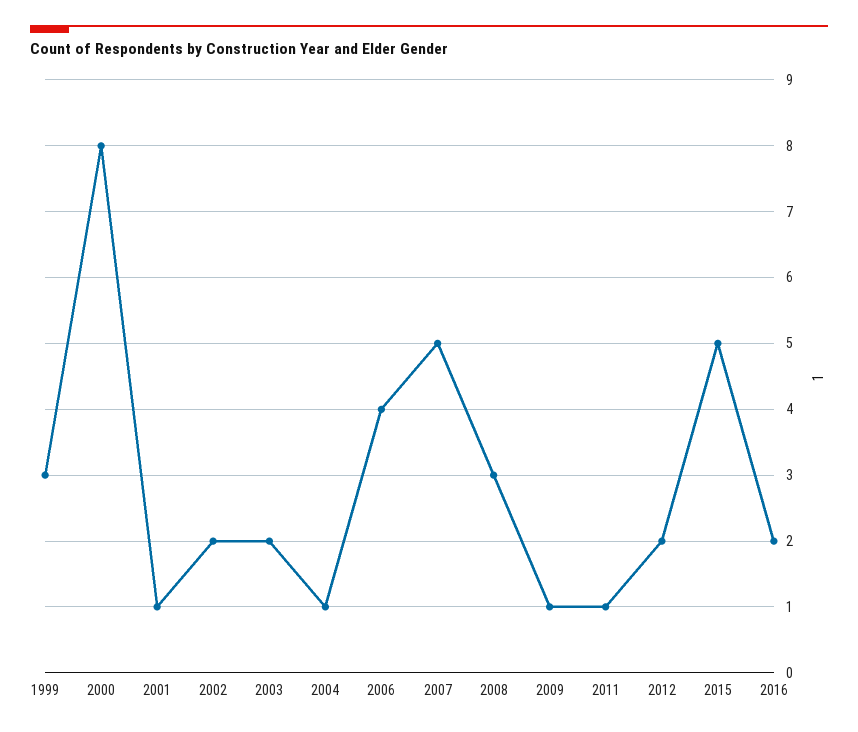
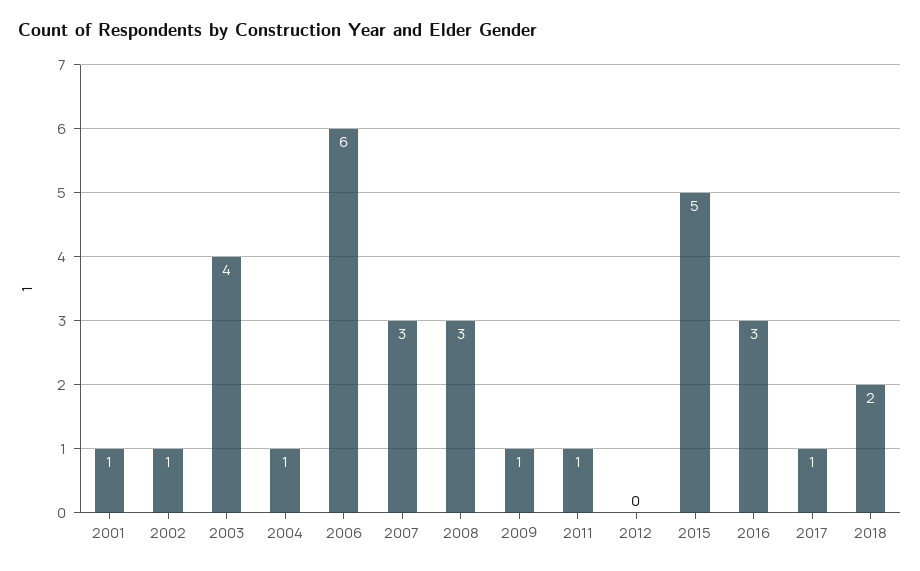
1999: 3 -> none
2000: 8 -> none
2002: 2 -> 1
2003: 2 -> 4
2006: 4 -> 6
2007: 5 -> 3
2012: 2 -> 0
2016: 2 -> 3
2017: none -> 1
2018: none -> 2

